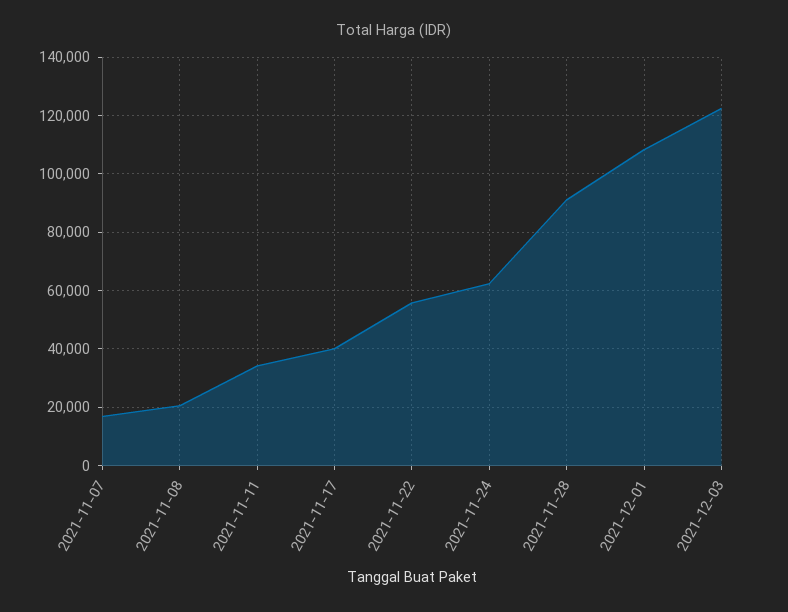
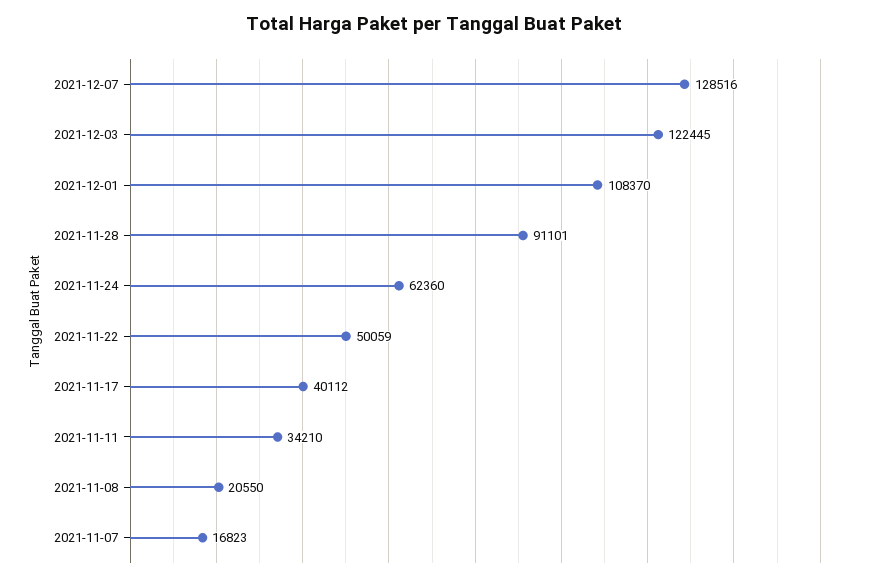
2021-11-22: 55000 -> 50059
2021-12-07: none -> 128516

